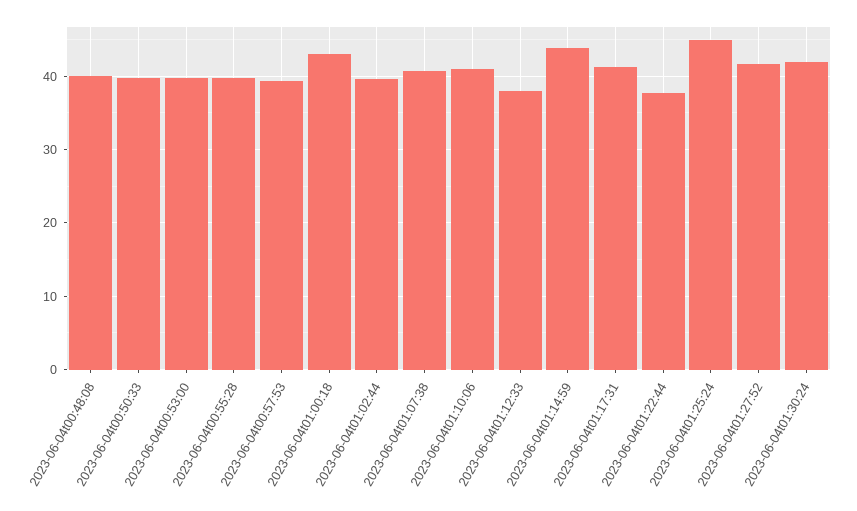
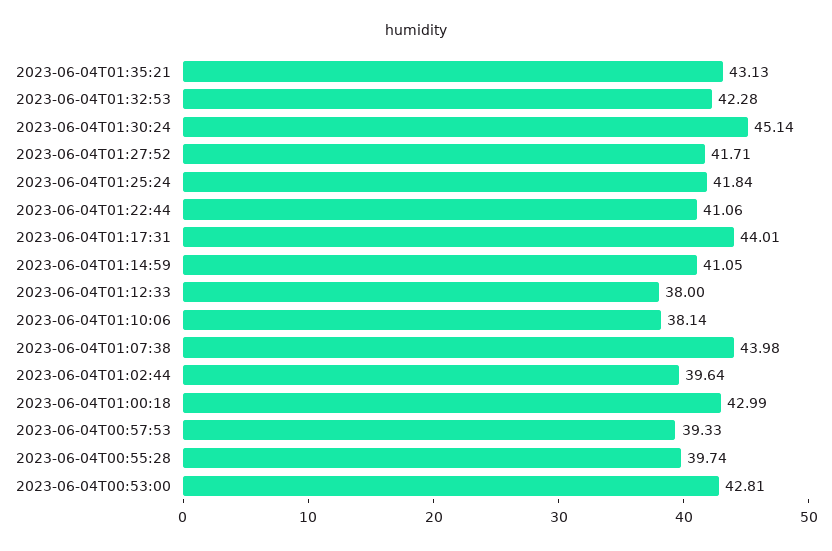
2023-06-04t00:48:08: 40 -> none
2023-06-04t00:50:33: 40 -> none
2023-06-04t00:53:00: 40 -> 42.81
2023-06-04t01:07:38: 41 -> 43.98
2023-06-04t01:10:06: 41 -> 38.14
2023-06-04t01:14:59: 44 -> 41.05
2023-06-04t01:17:31: 41 -> 44.01
2023-06-04t01:22:44: 38 -> 41.06
2023-06-04t01:25:24: 45 -> 41.84
2023-06-04t01:30:24: 42 -> 45.14
2023-06-04T01:35:21: none -> 43.13
2023-06-04T01:32:53: none -> 42.28

